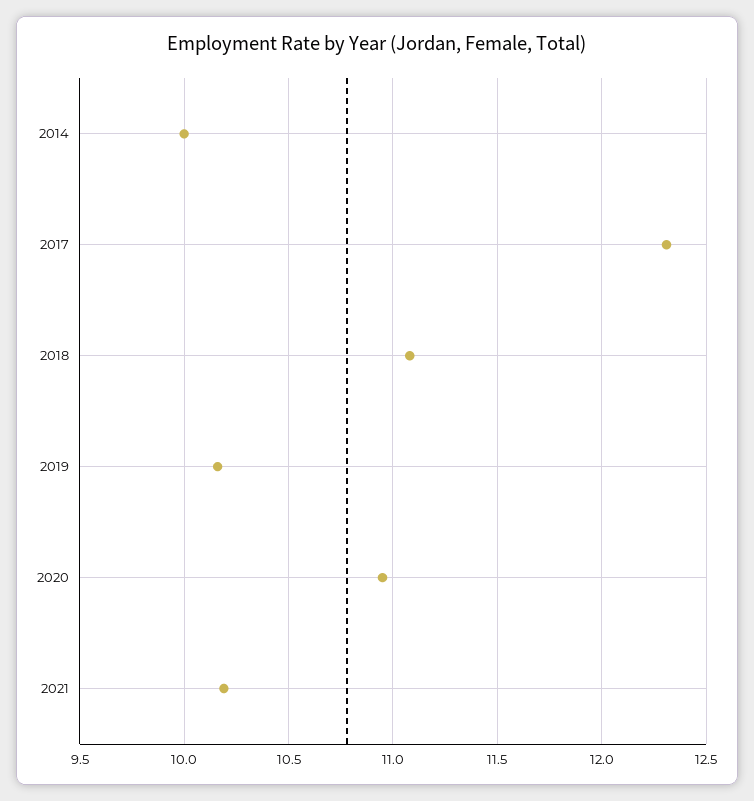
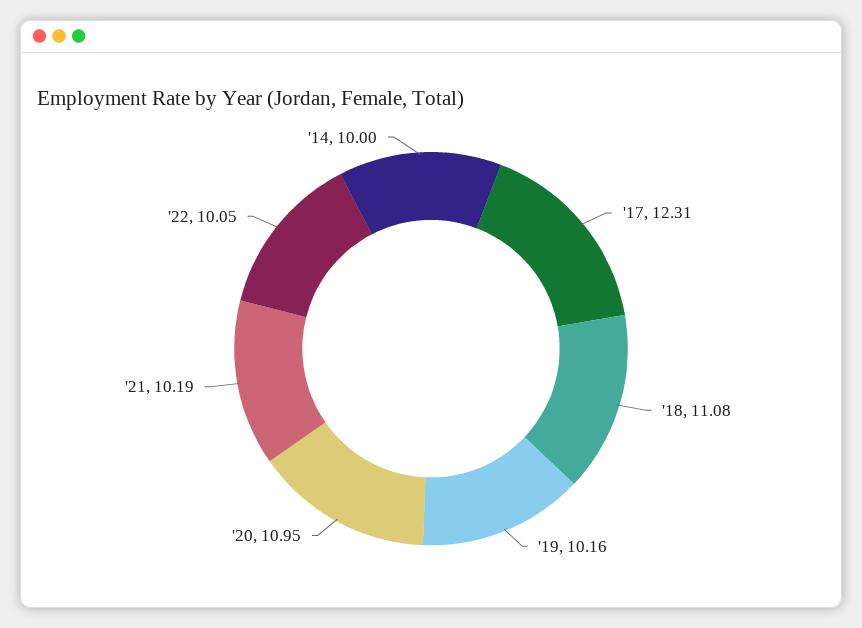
'22: none -> 10.05

